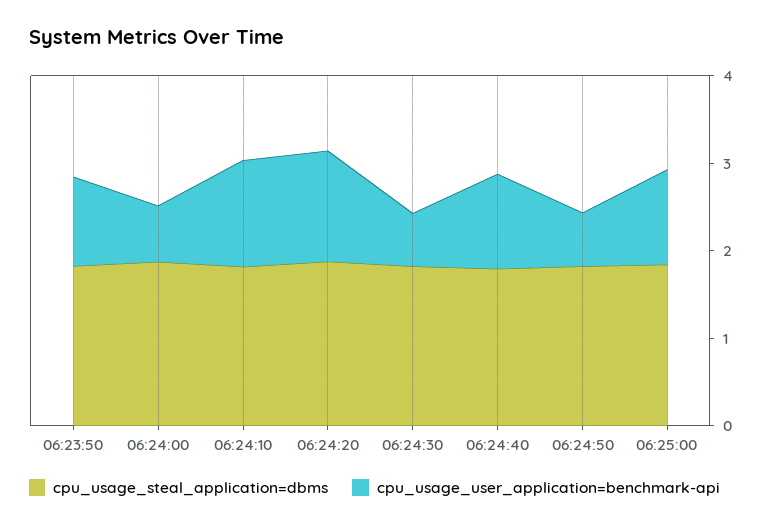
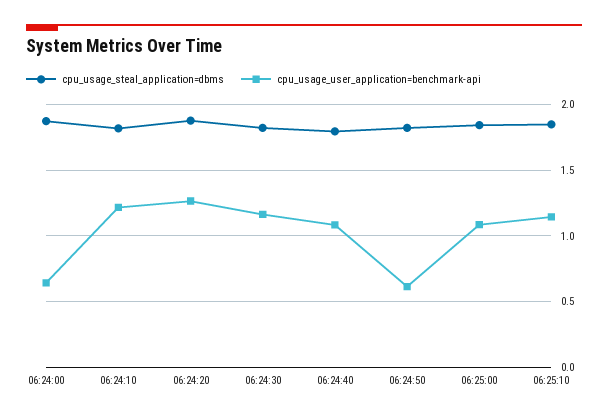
cpu_usage_steal_application=dbms, 06:23:50: 1.8 -> none
cpu_usage_user_application=benchmark-api, 06:23:50: 1 -> none
cpu_usage_user_application=benchmark-api, 06:24:30: 0.6 -> 1.15
cpu_usage_steal_application=dbms, 06:25:10: none -> 1.85
cpu_usage_user_application=benchmark-api, 06:25:10: none -> 1.15

